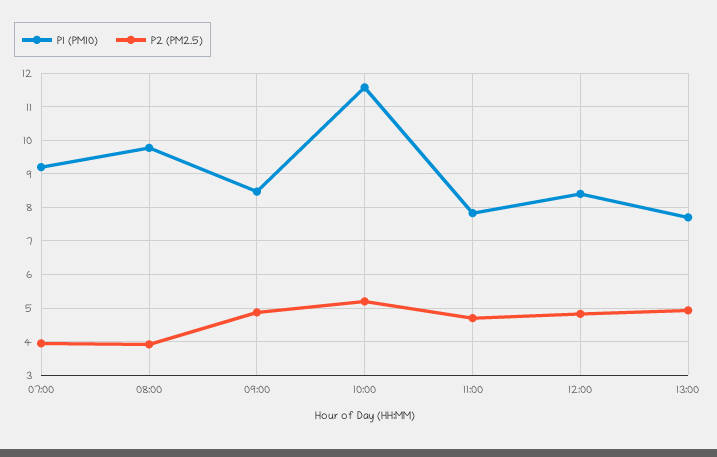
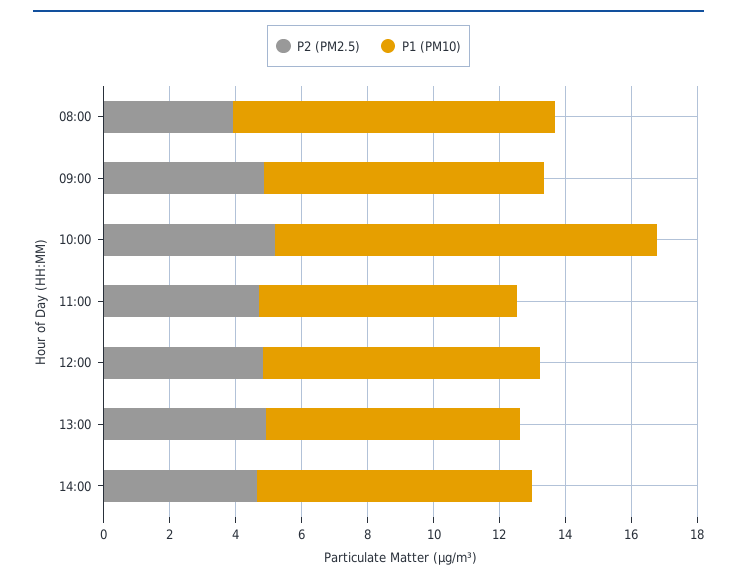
P1 (PM10), 07:00: 9.2 -> none
P2 (PM2.5), 07:00: 4 -> none
P2 (PM2.5), 14:00: none -> 4.5
P1 (PM10), 14:00: none -> 8.5

